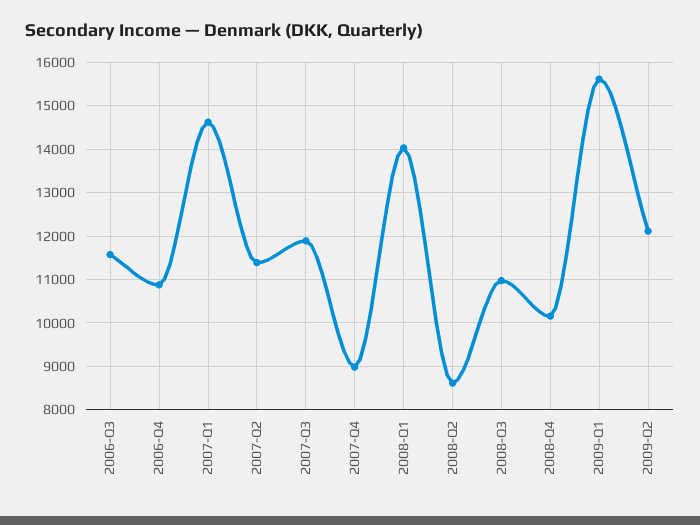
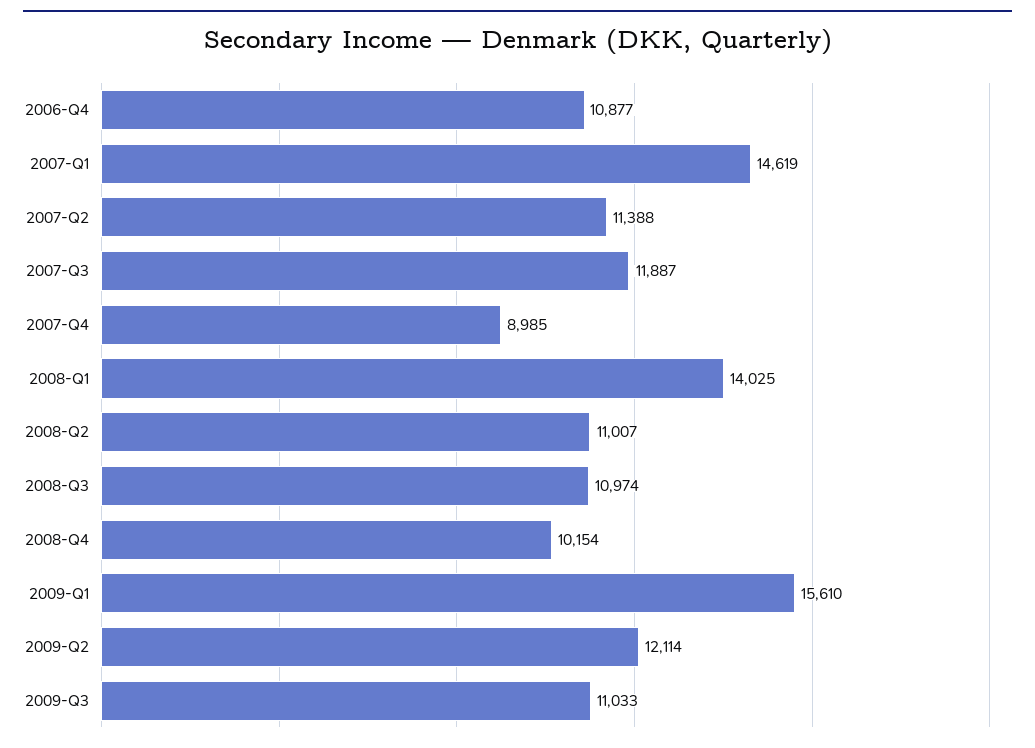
2006-Q3: 11600 -> none
2008-Q2: 8600 -> 11007
2009-Q3: none -> 11033

